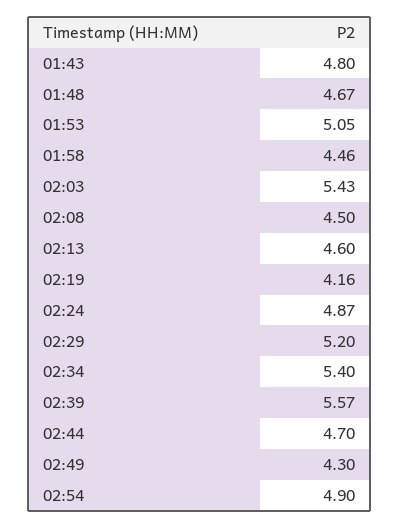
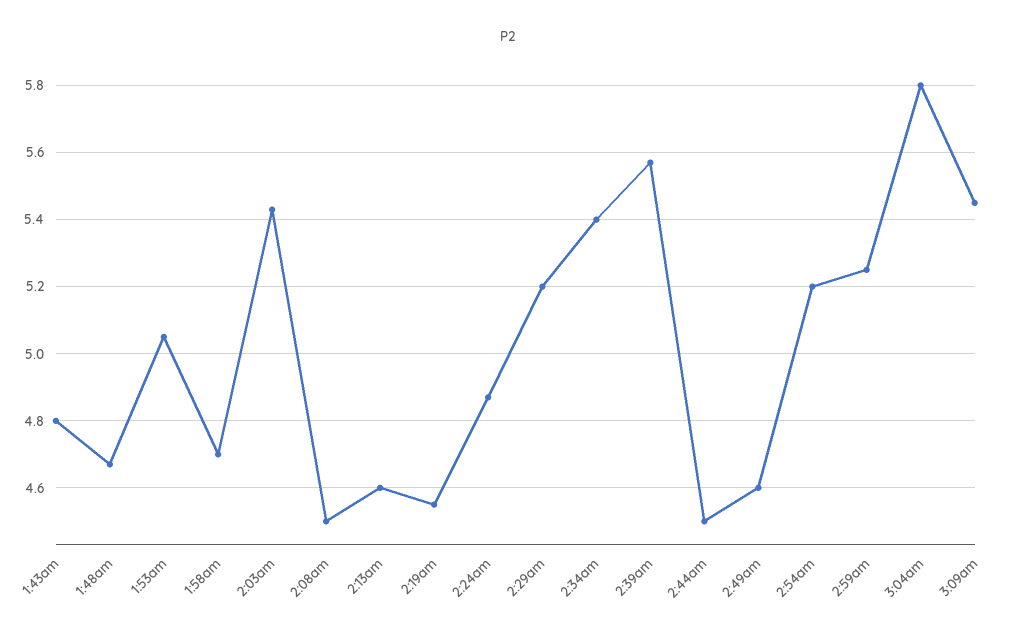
01:58: 4.46 -> 4.7
02:19: 4.16 -> 4.55
02:44: 4.7 -> 4.5
02:49: 4.3 -> 4.6
02:54: 4.9 -> 5.2
2:59am: none -> 5.25
3:04am: none -> 5.8
3:09am: none -> 5.45

